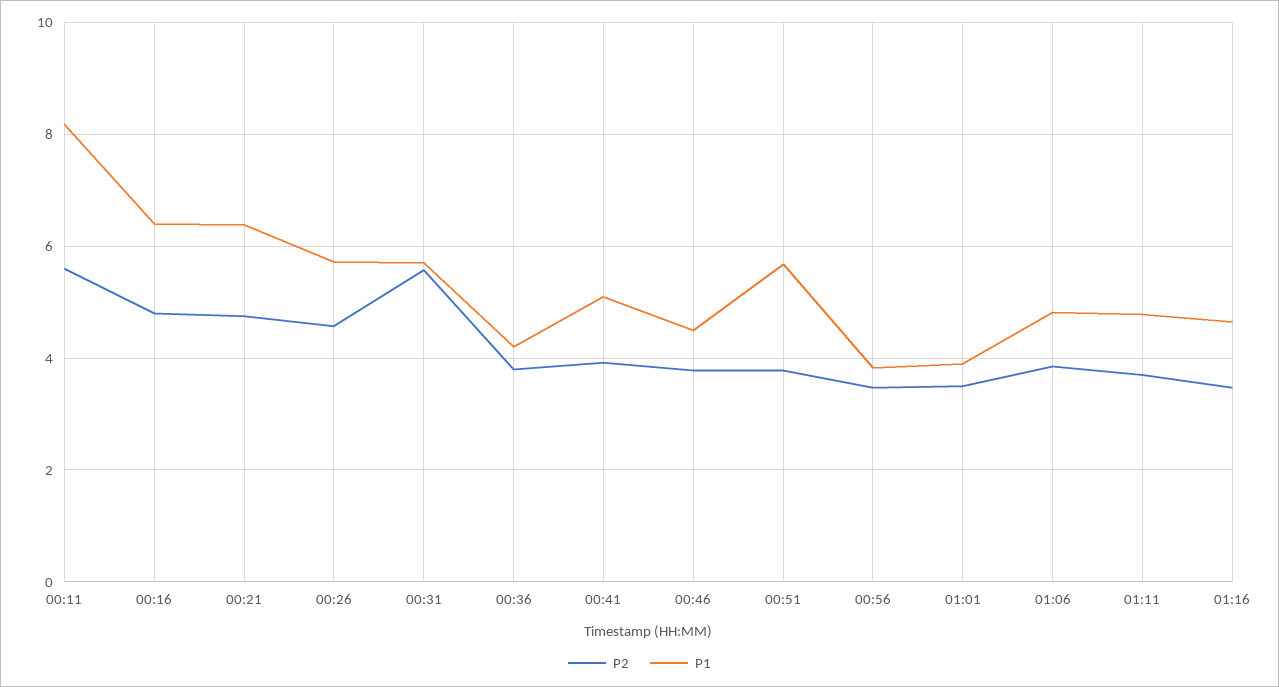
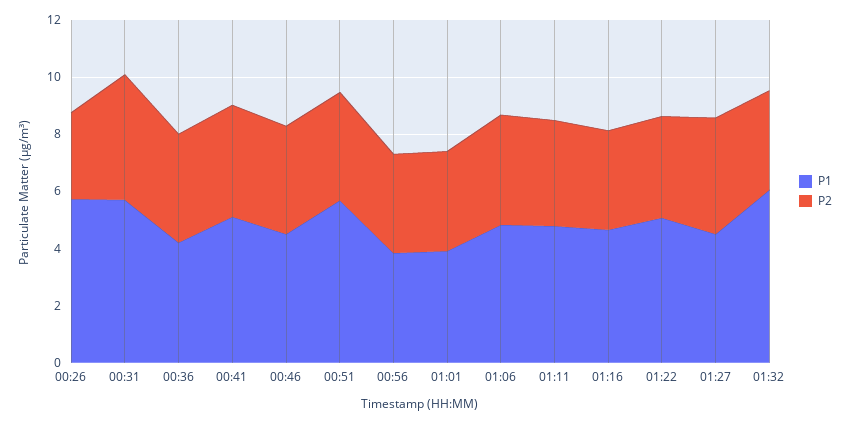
P2, 00:11: 5.6 -> none
P1, 00:11: 8.2 -> none
P2, 00:16: 4.8 -> none
P1, 00:16: 6.4 -> none
P2, 00:21: 4.8 -> none
P1, 00:21: 6.4 -> none
P2, 00:26: 4.6 -> 3
P2, 00:31: 5.6 -> 4.5
P1, 01:22: none -> 5
P2, 01:22: none -> 3.5
P1, 01:27: none -> 4.5
P2, 01:27: none -> 4
P1, 01:32: none -> 6
P2, 01:32: none -> 3.5

